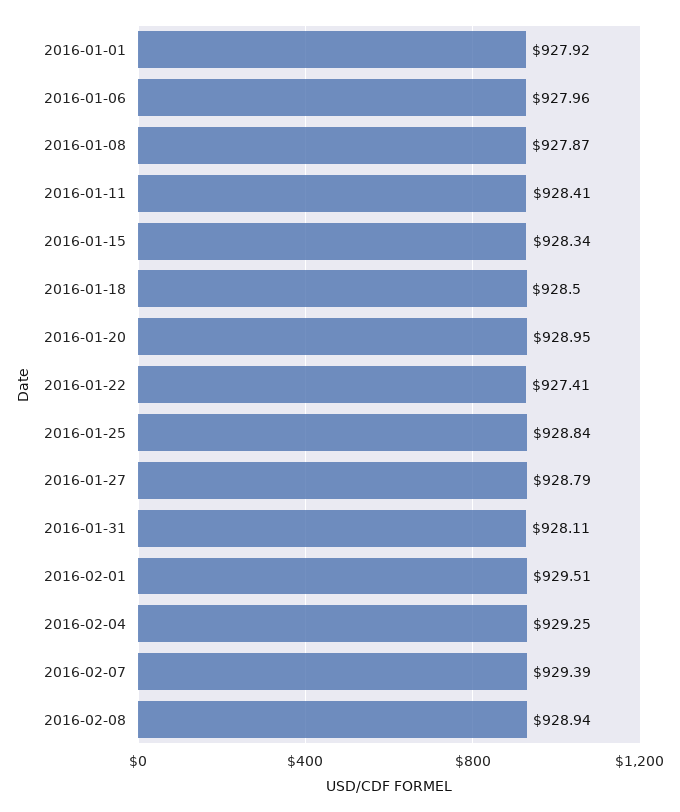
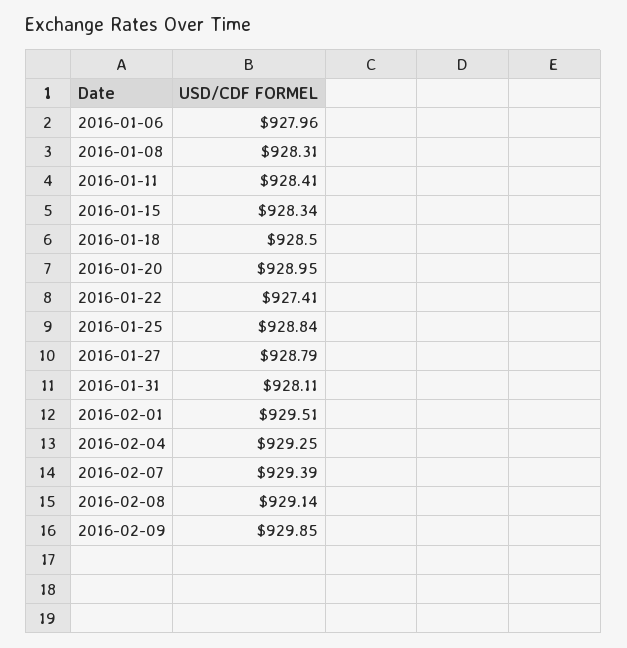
2016-01-01: 927.92 -> none
2016-01-08: 927.87 -> 928.31
2016-02-08: 928.94 -> 929.14
2016-02-09: none -> 929.85

